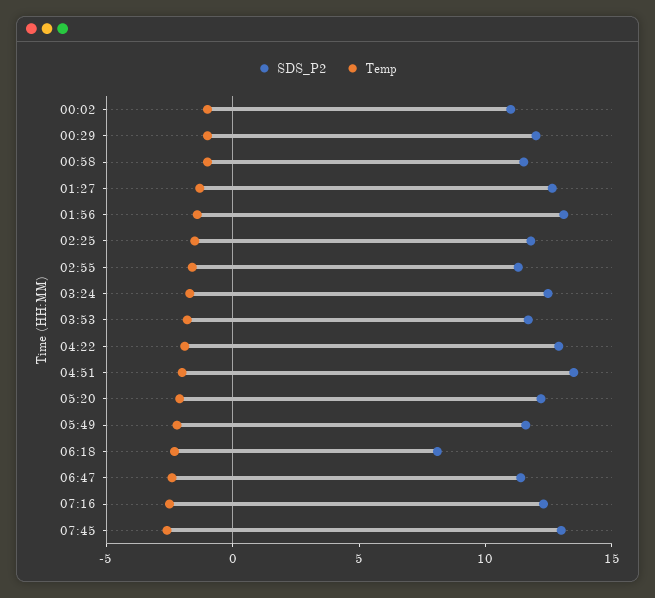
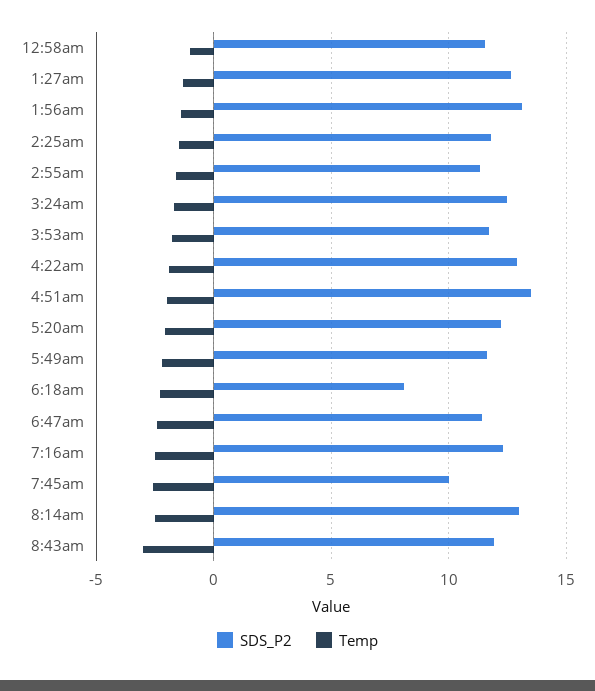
SDS_P2, 00:02: 11 -> none
Temp, 00:02: -1 -> none
SDS_P2, 00:29: 12 -> none
Temp, 00:29: -1 -> none
SDS_P2, 07:45: 13 -> 10
SDS_P2, 8:14am: none -> 13
Temp, 8:14am: none -> -2.5
SDS_P2, 8:43am: none -> 12
Temp, 8:43am: none -> -3

